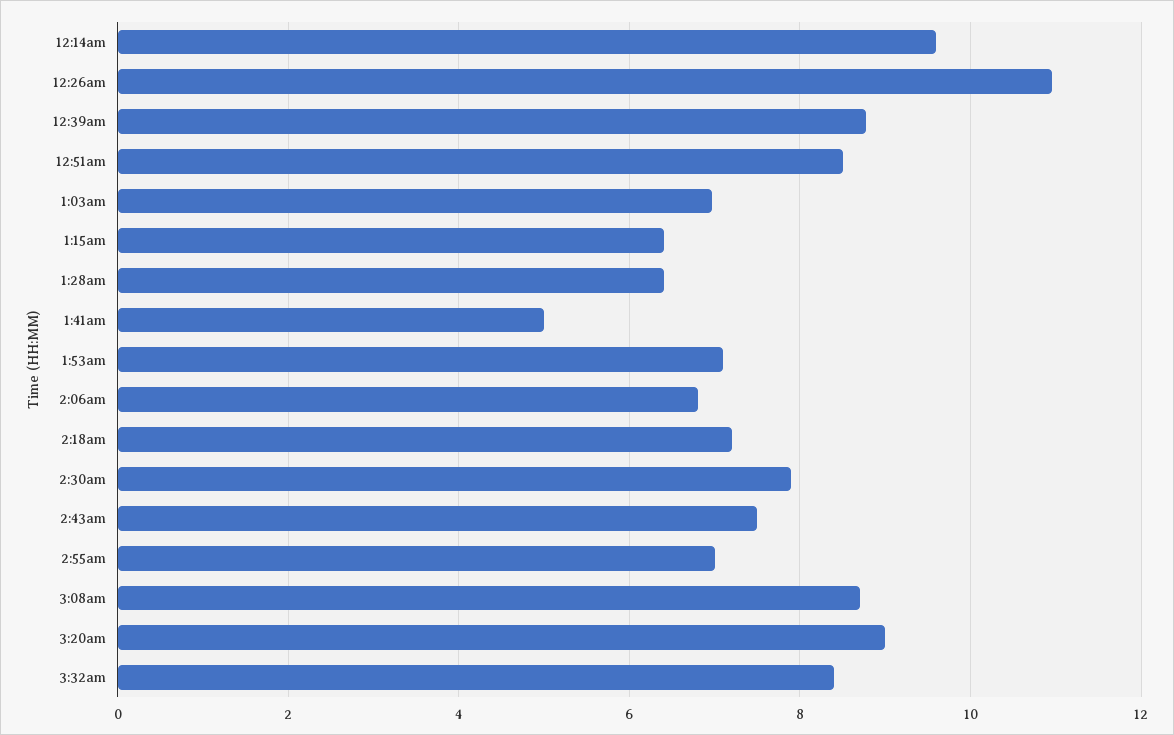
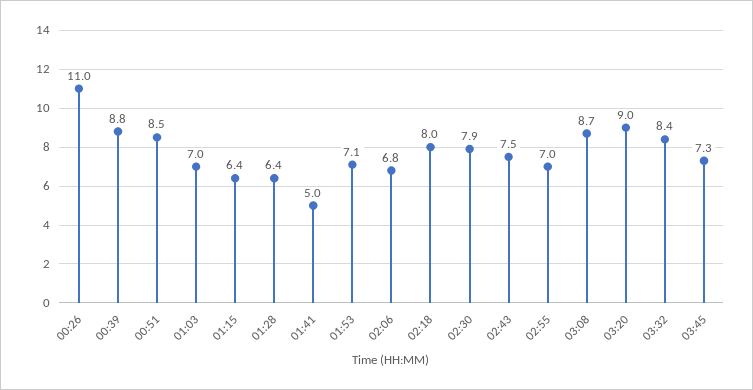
12:14am: 9.6 -> none
2:18am: 7.2 -> 8
03:45: none -> 7.3

